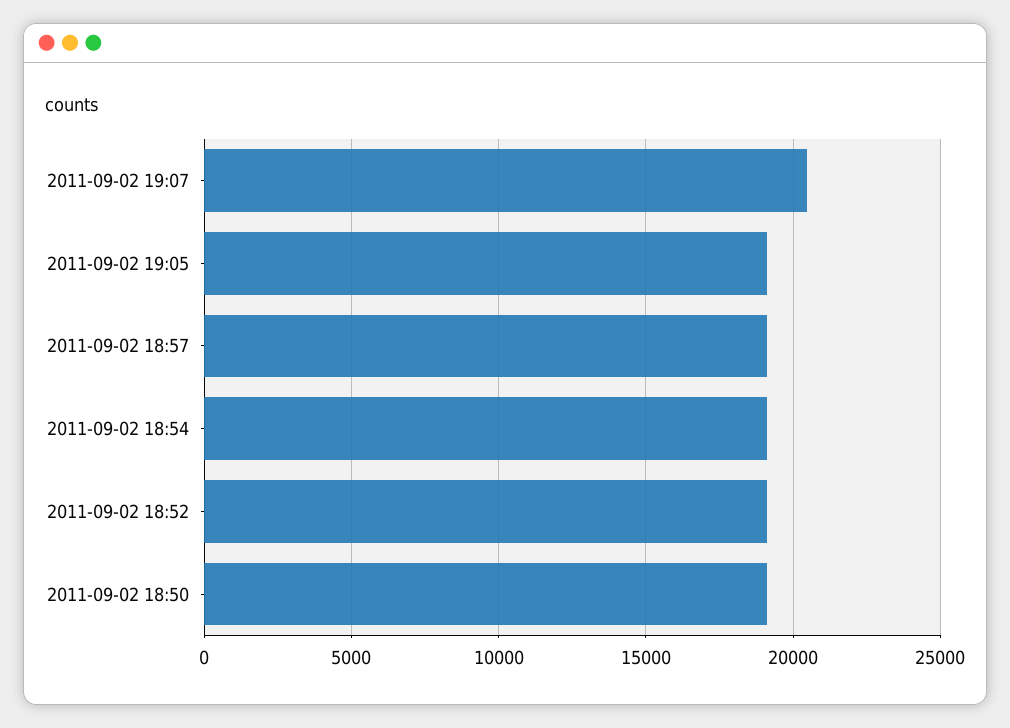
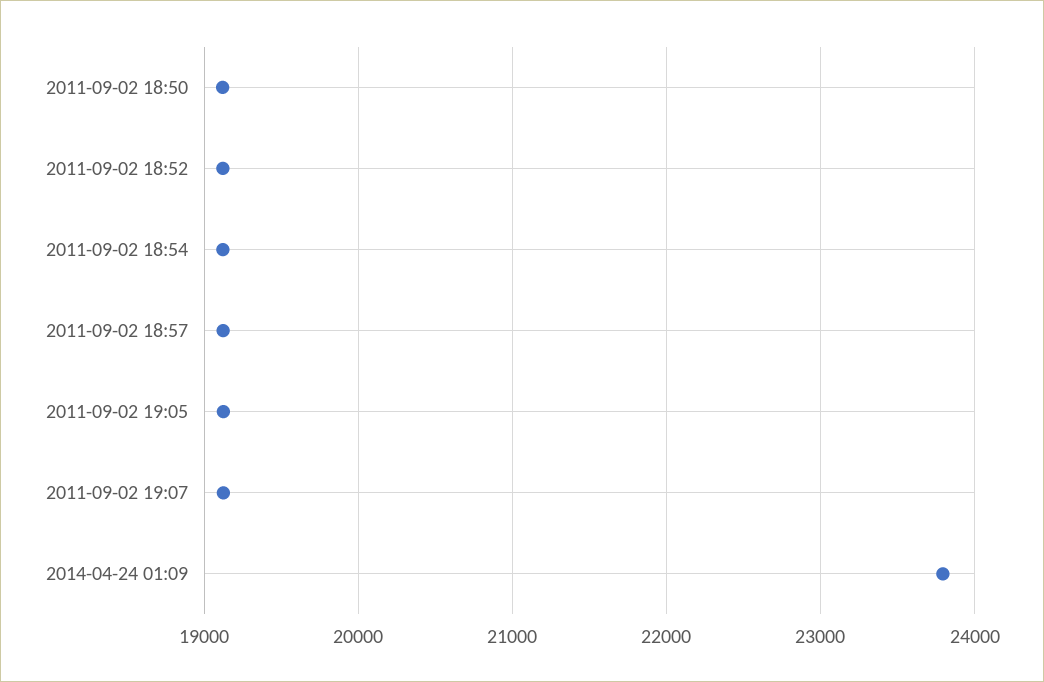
2011-09-02 19:07: 20500 -> 19100
2014-04-24 01:09: none -> 23800

